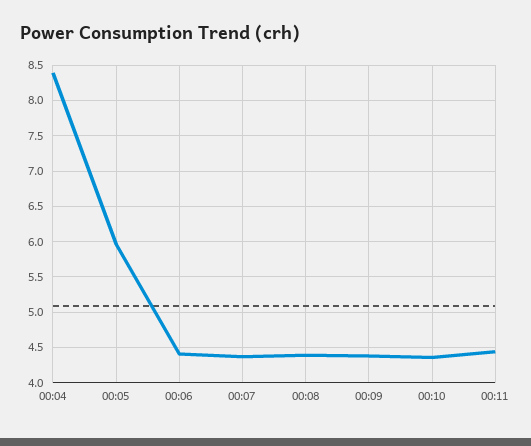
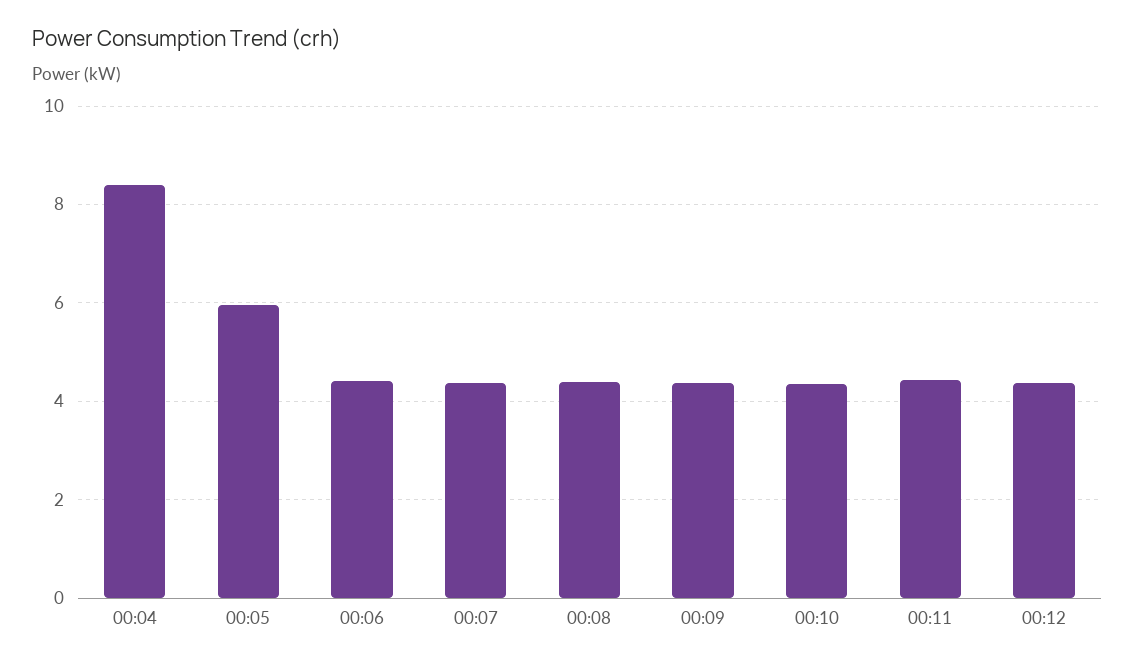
00:12: none -> 4.4

